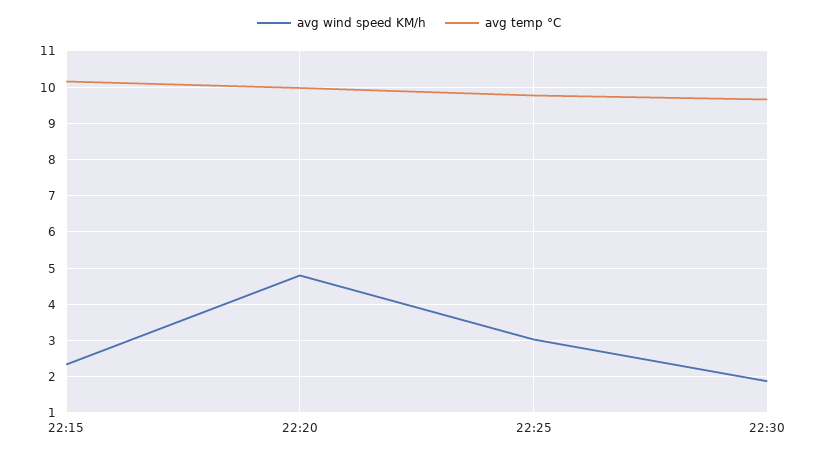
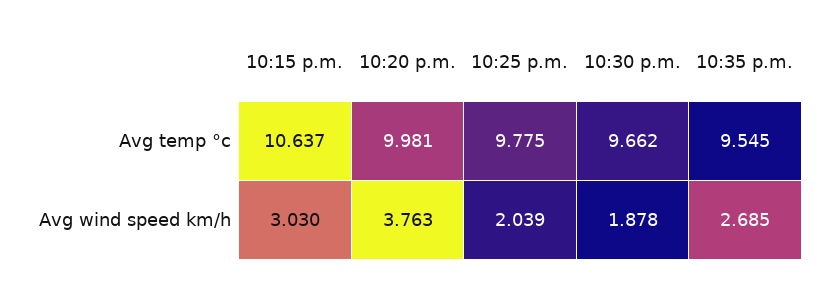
avg wind speed KM/h, 22:15: 2.4 -> 3.03
avg temp °C, 22:15: 10.2 -> 10.637
avg wind speed KM/h, 22:20: 4.8 -> 3.763
avg wind speed KM/h, 22:25: 3 -> 2.039
avg temp °C, 10:35 p.m.: none -> 9.545
avg wind speed KM/h, 10:35 p.m.: none -> 2.685

